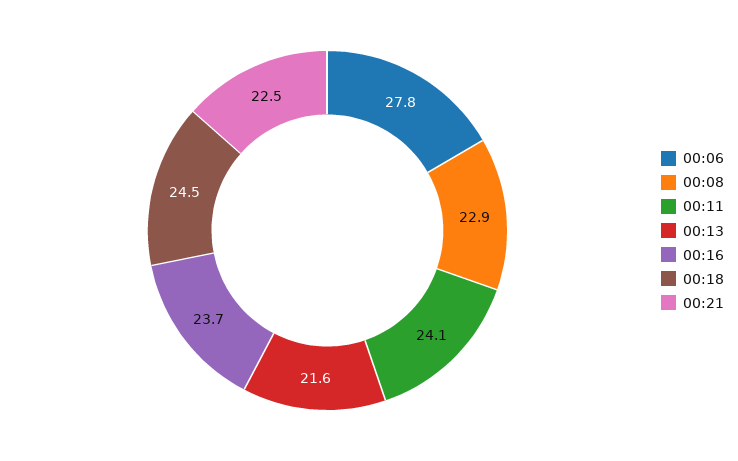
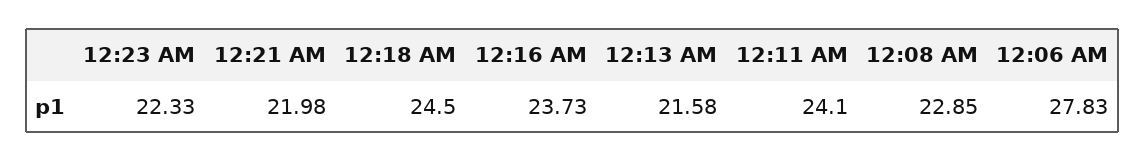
00:21: 22.5 -> 21.98
12:23 AM: none -> 22.33

